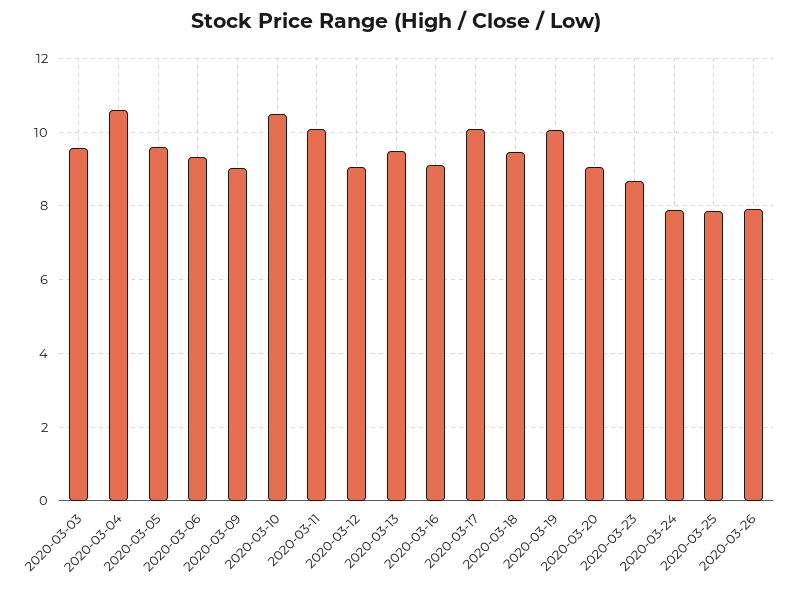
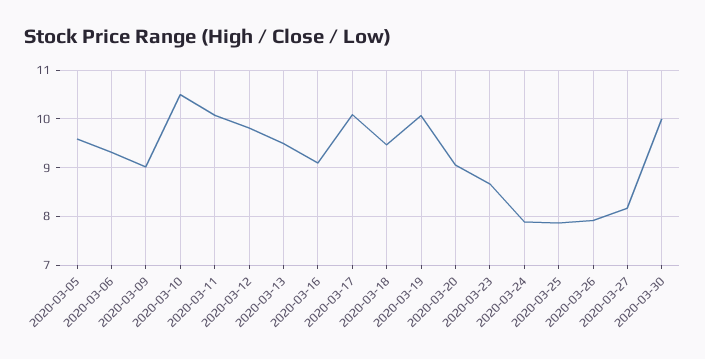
2020-03-03: 9.6 -> none
2020-03-04: 10.6 -> none
2020-03-12: 9 -> 9.8
2020-03-27: none -> 8.2
2020-03-30: none -> 10

